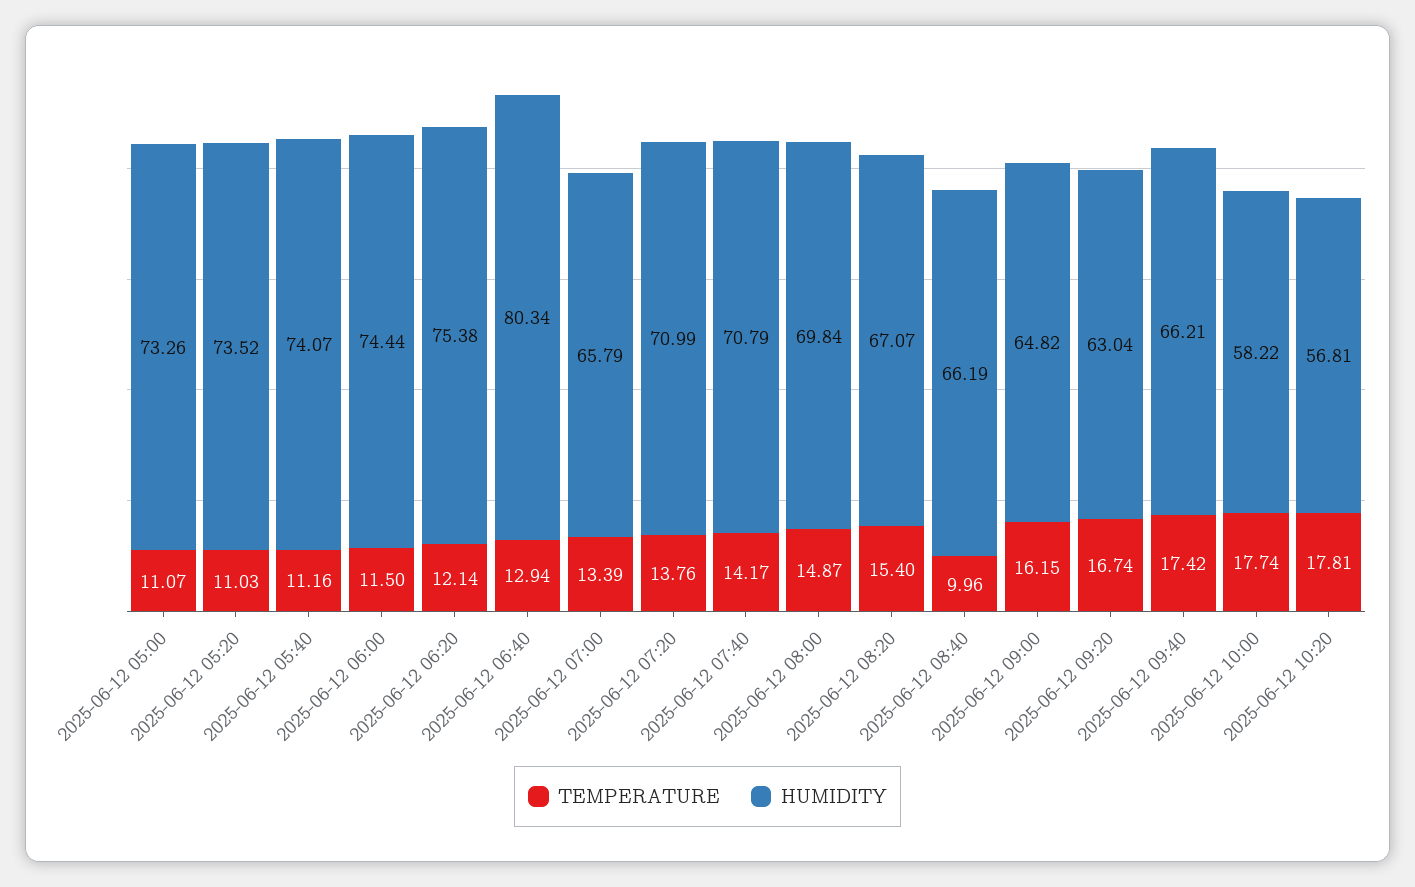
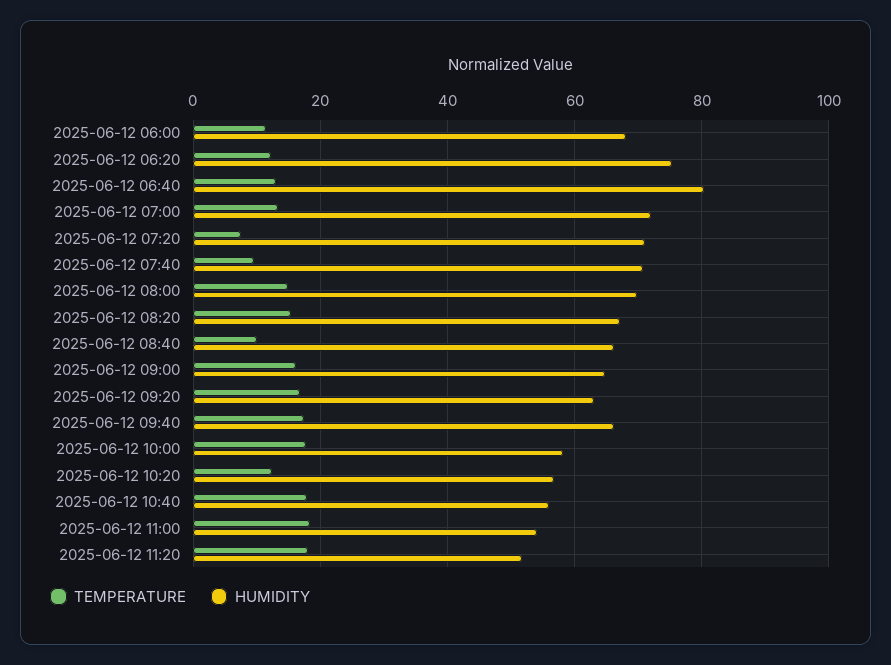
TEMPERATURE, 2025-06-12 05:00: 11.07 -> none
HUMIDITY, 2025-06-12 05:00: 73.26 -> none
TEMPERATURE, 2025-06-12 05:20: 11.03 -> none
HUMIDITY, 2025-06-12 05:20: 73.52 -> none
TEMPERATURE, 2025-06-12 05:40: 11.16 -> none
HUMIDITY, 2025-06-12 05:40: 74.07 -> none
HUMIDITY, 2025-06-12 06:00: 74.44 -> 68
HUMIDITY, 2025-06-12 07:00: 65.79 -> 72
TEMPERATURE, 2025-06-12 07:20: 13.76 -> 8
TEMPERATURE, 2025-06-12 07:40: 14.17 -> 10
TEMPERATURE, 2025-06-12 10:20: 17.81 -> 12
TEMPERATURE, 2025-06-12 10:40: none -> 18
HUMIDITY, 2025-06-12 10:40: none -> 56
TEMPERATURE, 2025-06-12 11:00: none -> 18
HUMIDITY, 2025-06-12 11:00: none -> 54
TEMPERATURE, 2025-06-12 11:20: none -> 18
HUMIDITY, 2025-06-12 11:20: none -> 52

